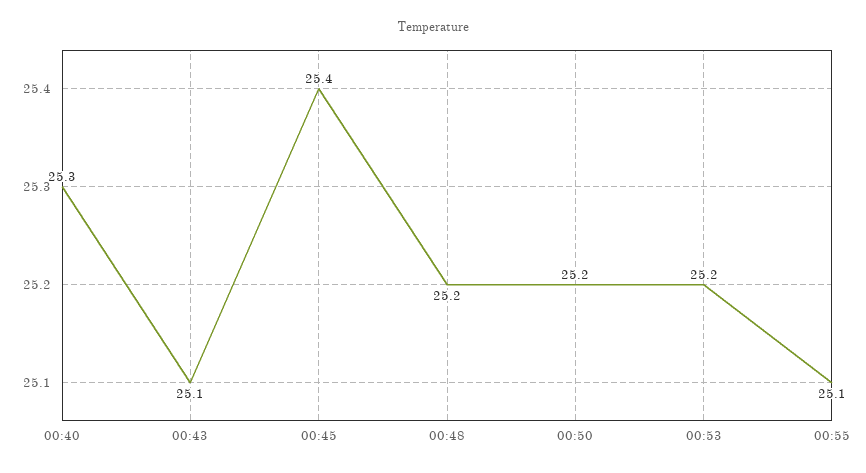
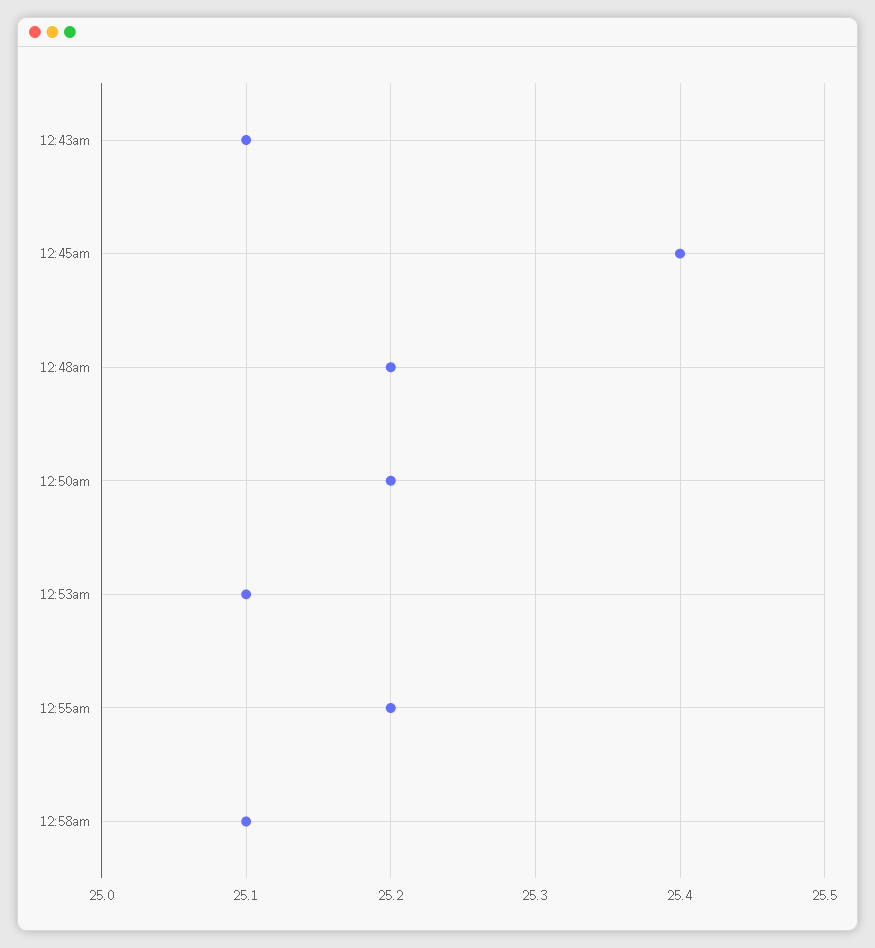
00:40: 25.3 -> none
00:53: 25.2 -> 25.1
00:55: 25.1 -> 25.2
12:58am: none -> 25.1

